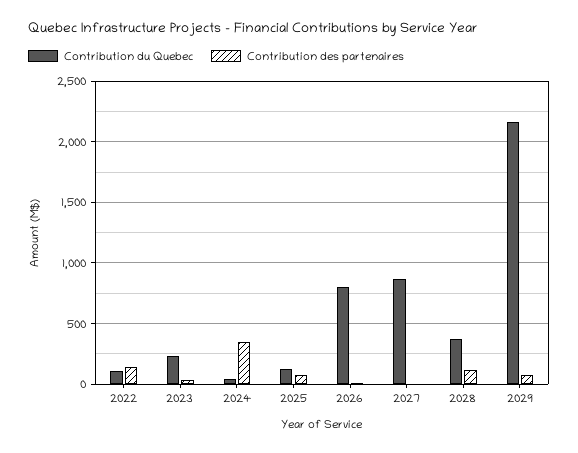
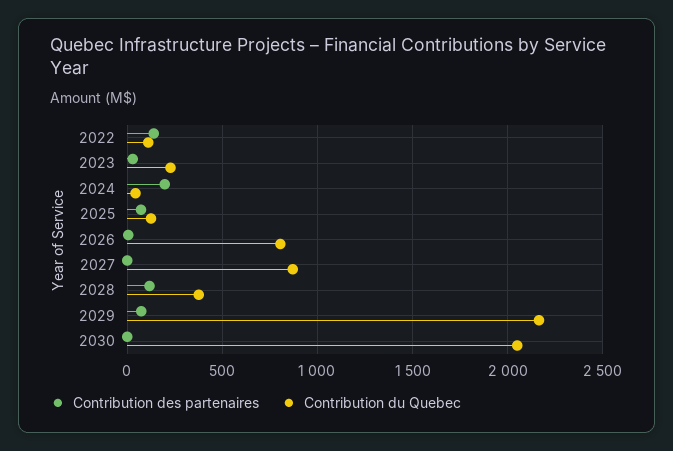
Contribution des partenaires, 2024: 350 -> 200
Contribution des partenaires, 2030: none -> 0
Contribution du Quebec, 2030: none -> 2050

